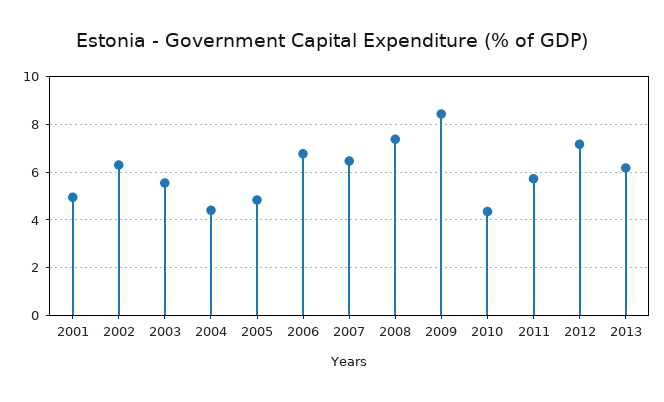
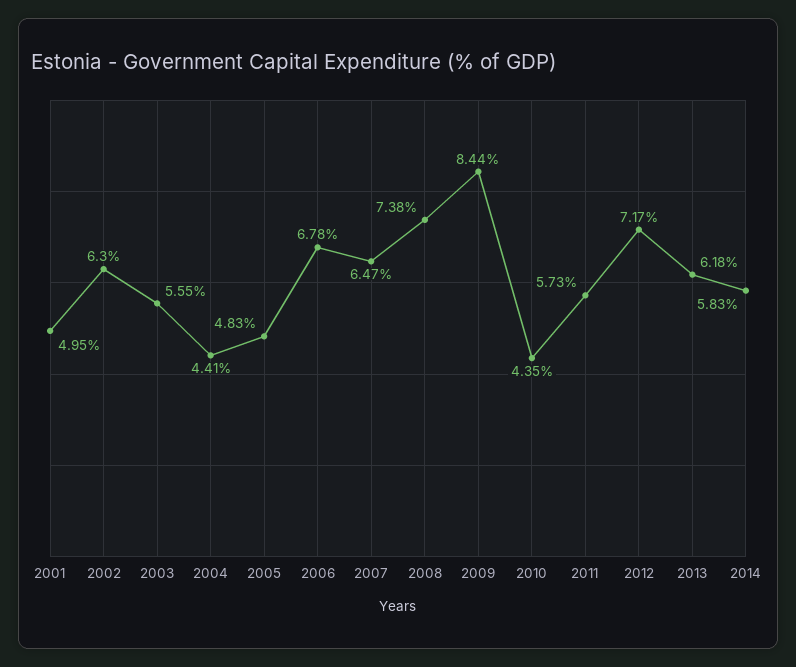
2014: none -> 5.83

